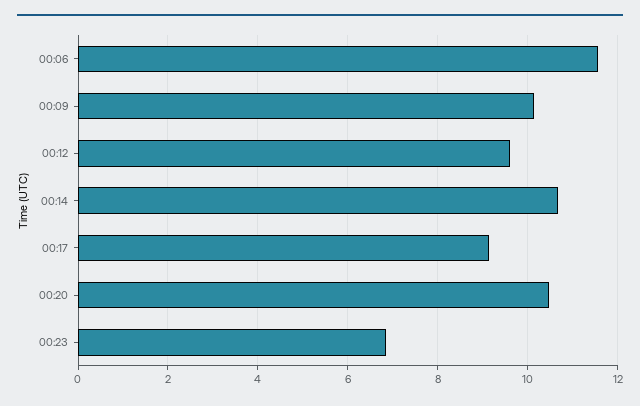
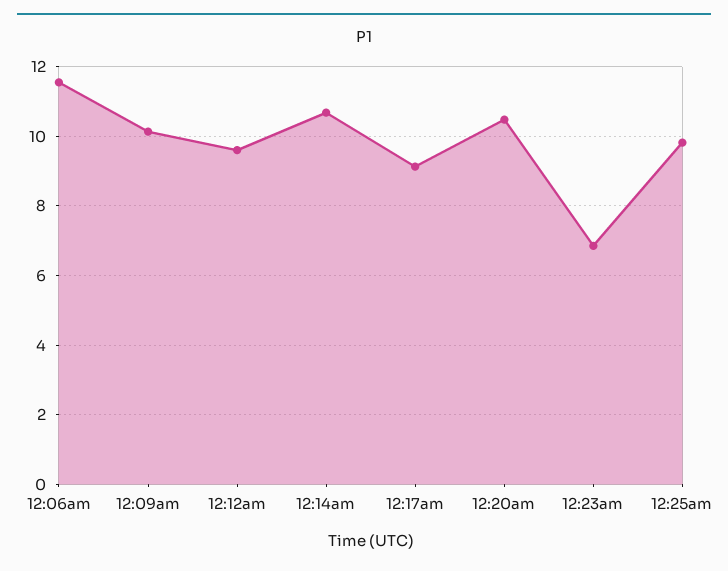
12:25am: none -> 9.8

